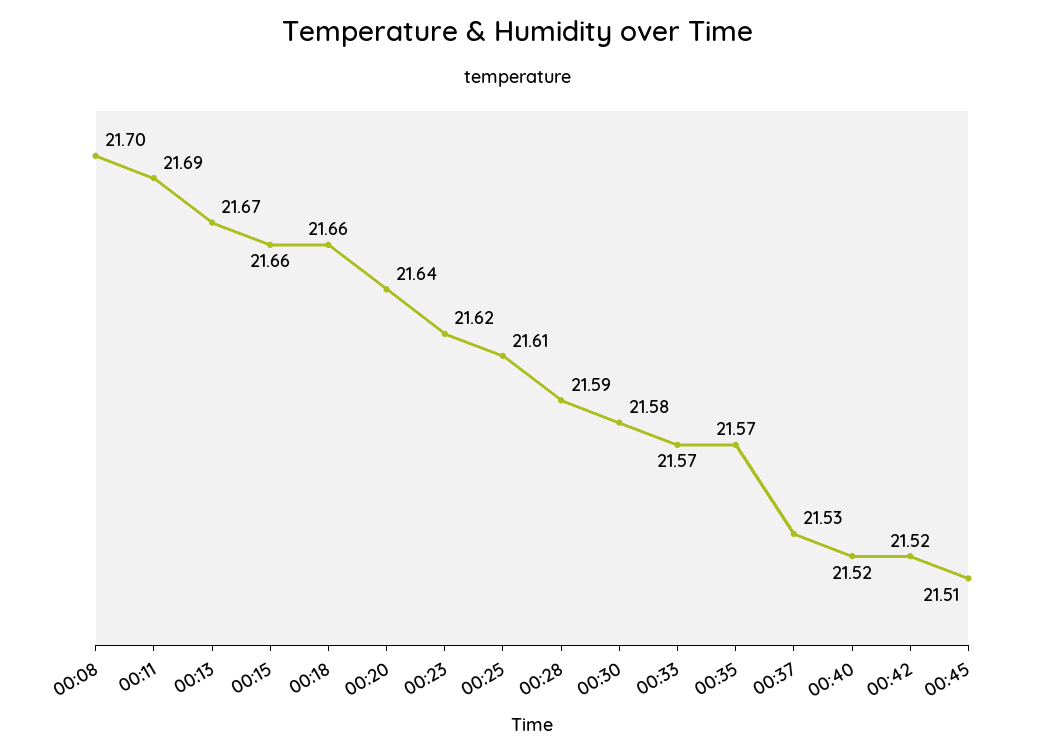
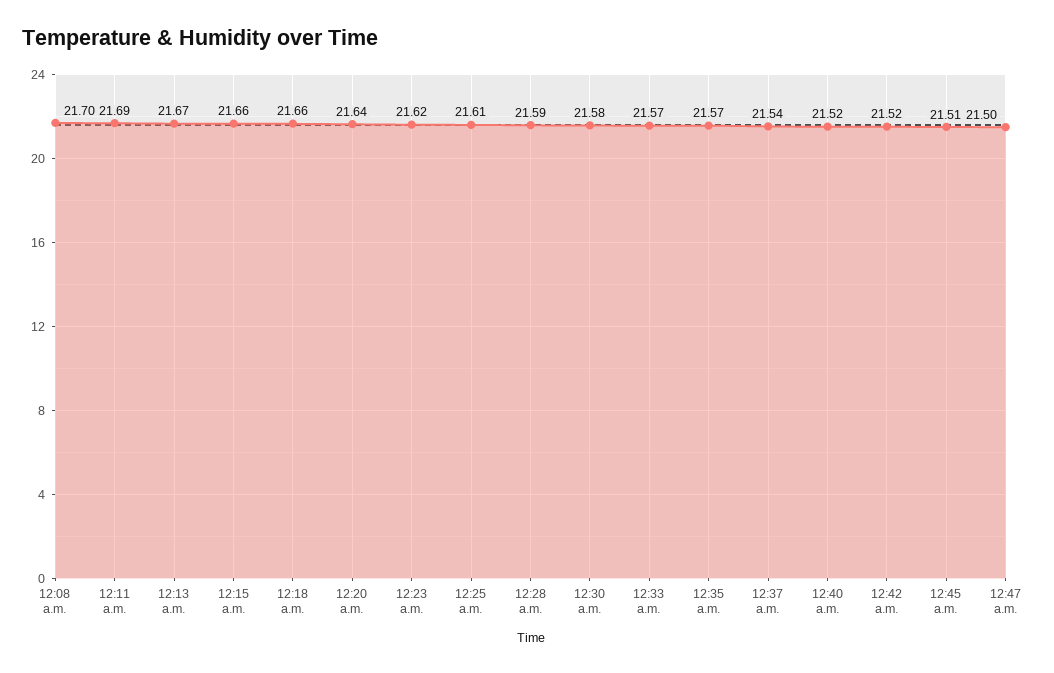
00:37: 21.53 -> 21.54
12:47 a.m.: none -> 21.5

